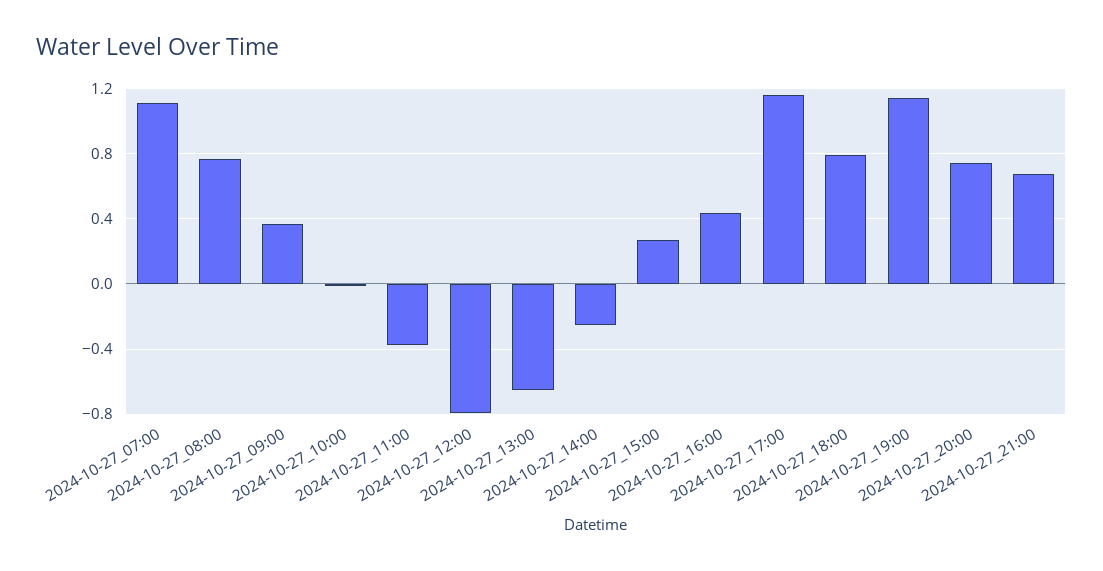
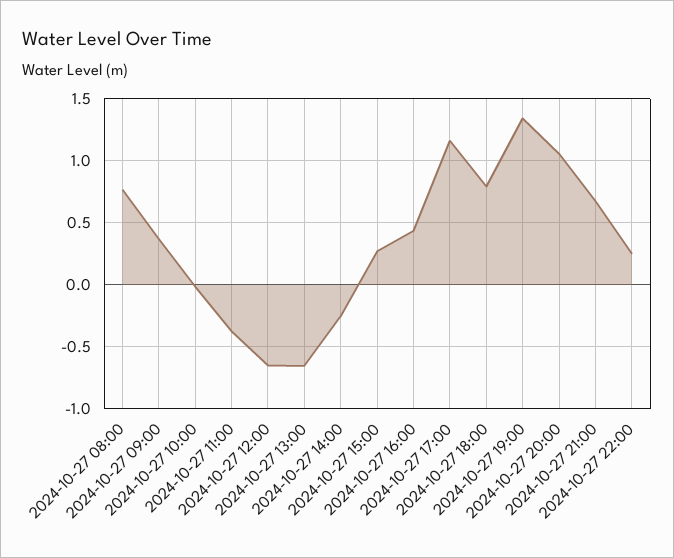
2024-10-27_07:00: 1.1 -> none
2024-10-27_12:00: -0.8 -> -0.65
2024-10-27_19:00: 1.15 -> 1.35
2024-10-27_20:00: 0.75 -> 1.05
2024-10-27 22:00: none -> 0.25

